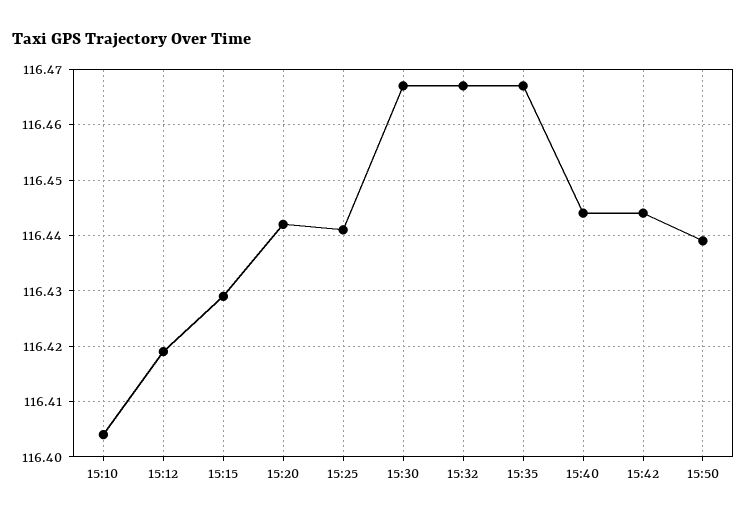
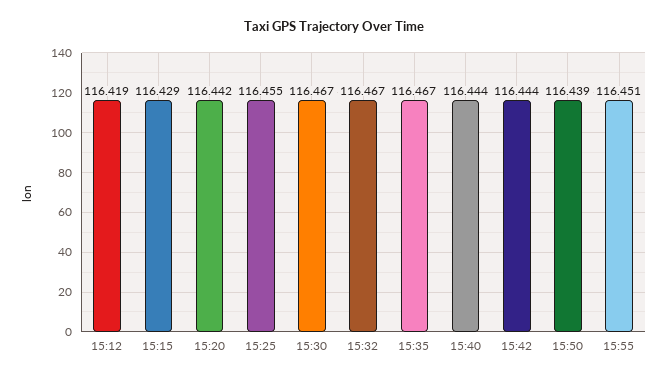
15:10: 116.405 -> none
15:25: 116.44 -> 116.455
15:55: none -> 116.451

